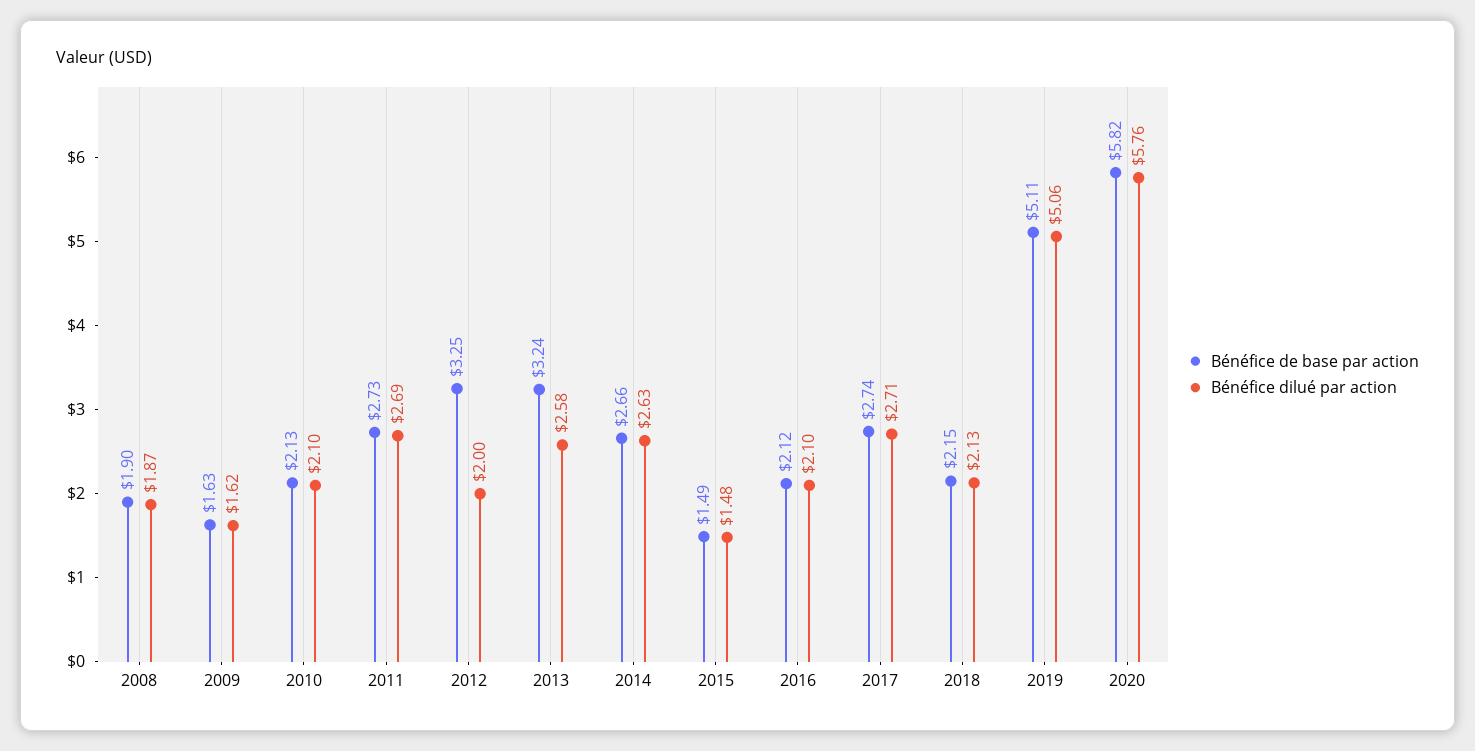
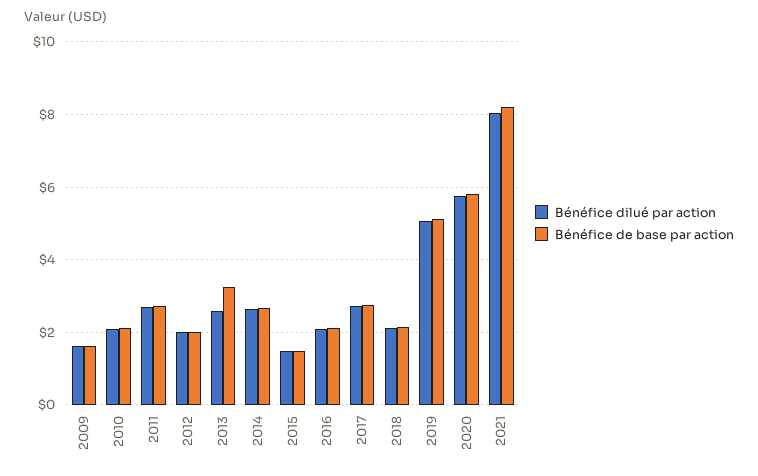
Bénéfice de base par action, 2008: 1.9 -> none
Bénéfice dilué par action, 2008: 1.87 -> none
Bénéfice de base par action, 2012: 3.25 -> 2
Bénéfice dilué par action, 2021: none -> 8
Bénéfice de base par action, 2021: none -> 8.2

